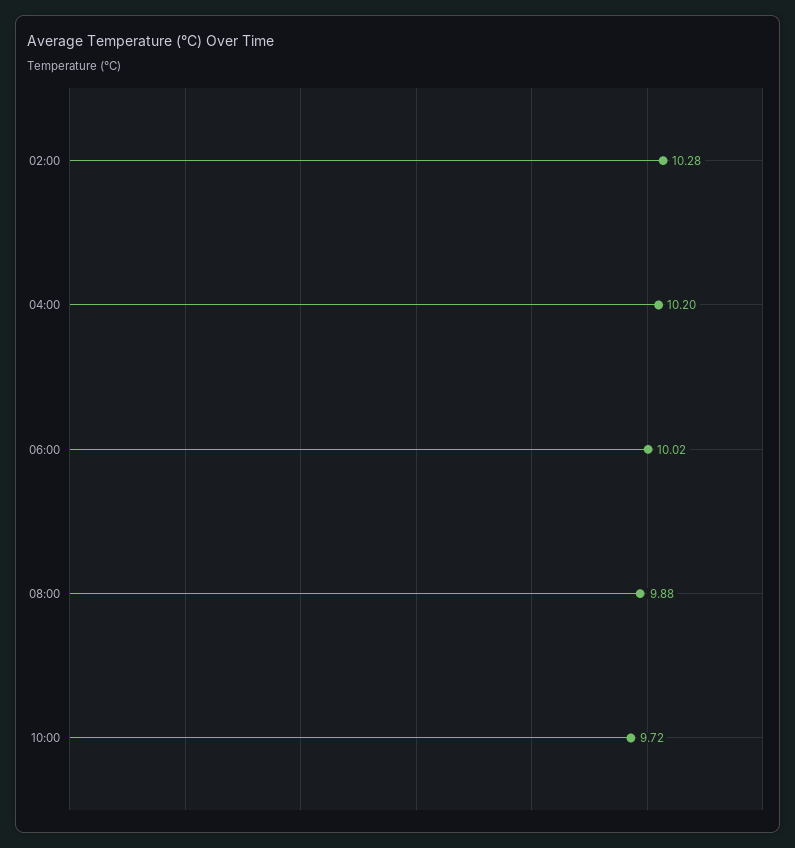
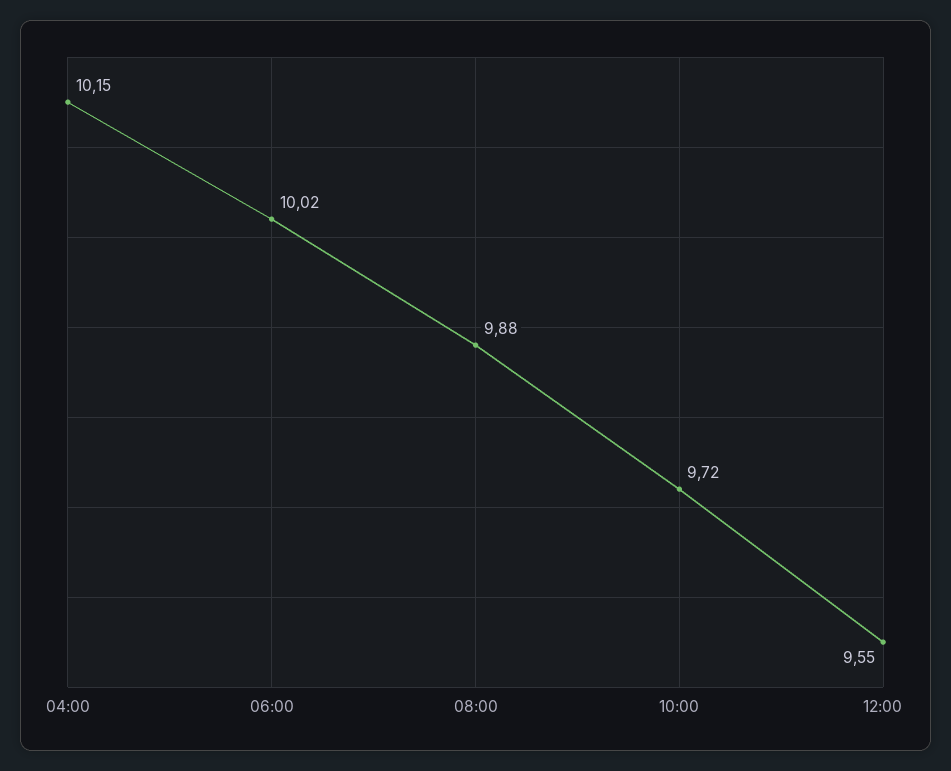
02:00: 10.28 -> none
04:00: 10.2 -> 10.15
12:00: none -> 9.55

